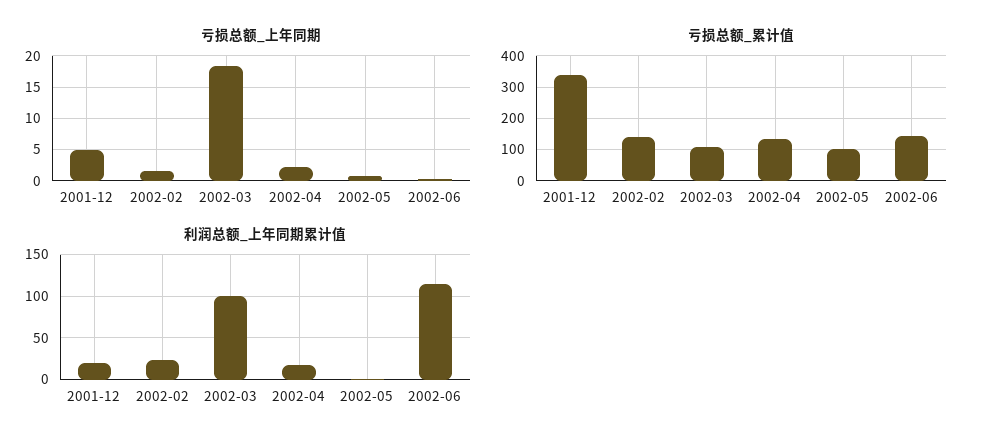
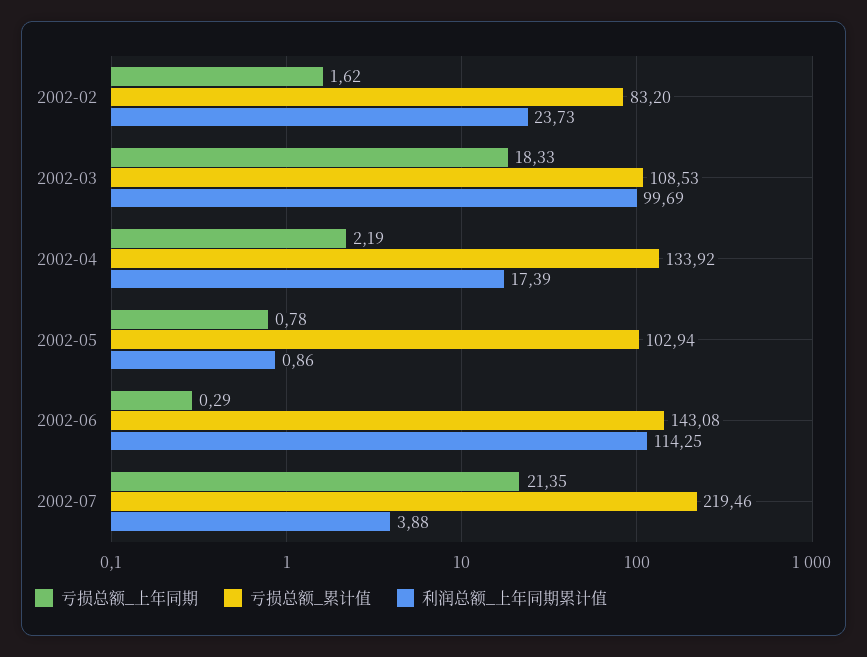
亏损总额_上年同期, 2001-12: 5 -> none
亏损总额_累计值, 2001-12: 340 -> none
亏损总额_累计值, 2002-02: 140 -> 83.2
利润总额_上年同期累计值, 2001-12: 20 -> none
亏损总额_上年同期, 2002-07: none -> 21.35
亏损总额_累计值, 2002-07: none -> 219.46
利润总额_上年同期累计值, 2002-07: none -> 3.88

